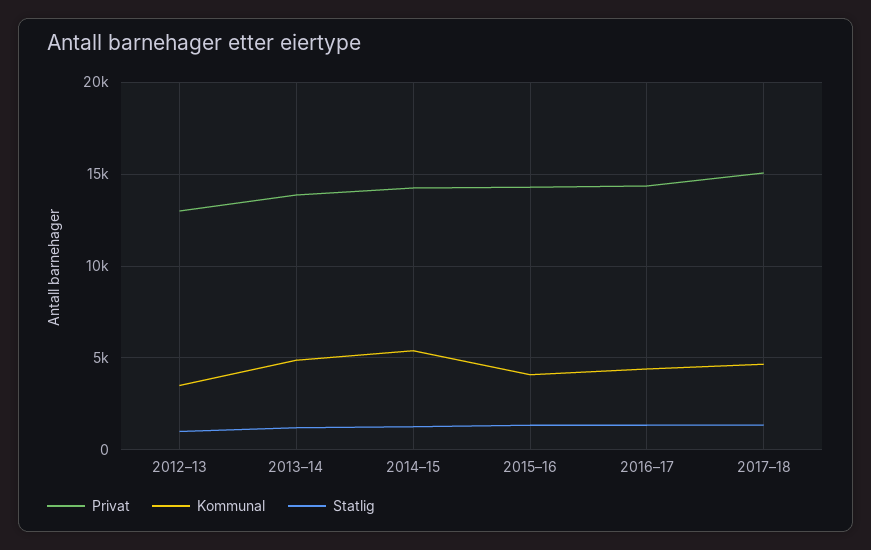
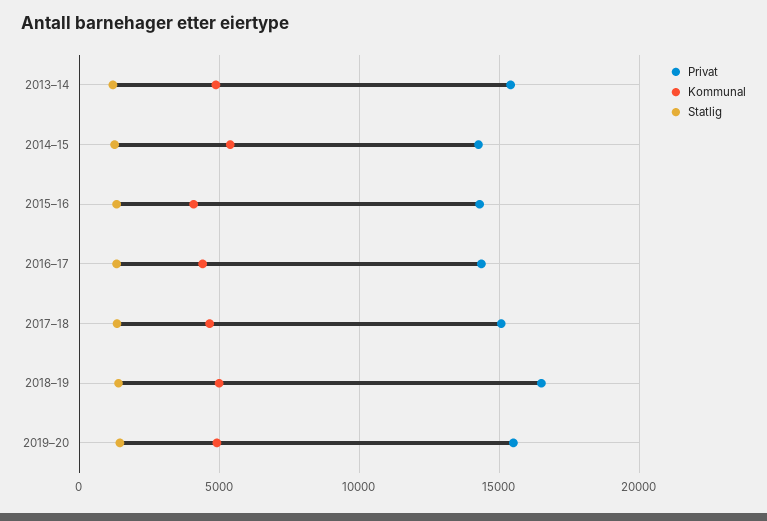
Privat, 2012–13: 13000 -> none
Kommunal, 2012–13: 3500 -> none
Statlig, 2012–13: 1000 -> none
Privat, 2013–14: 14000 -> 15500
Privat, 2018–19: none -> 16500
Kommunal, 2018–19: none -> 5000
Statlig, 2018–19: none -> 1500
Privat, 2019–20: none -> 15500
Kommunal, 2019–20: none -> 5000
Statlig, 2019–20: none -> 1500

